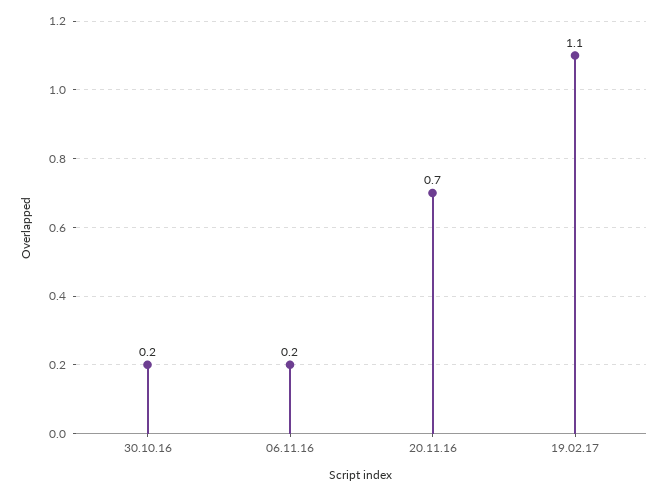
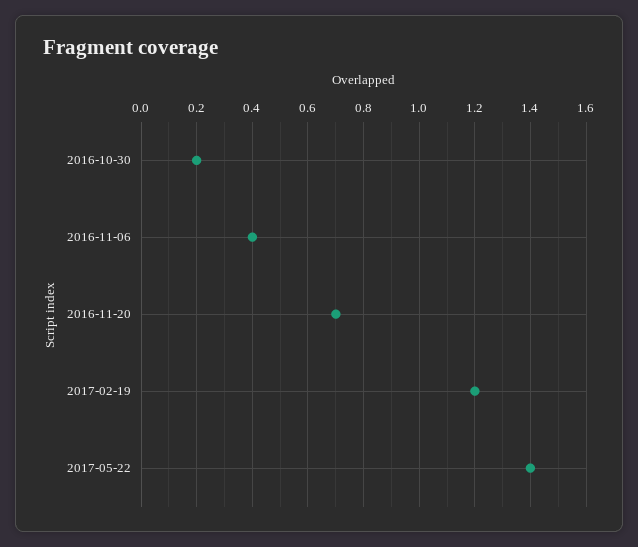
06.11.16: 0.2 -> 0.4
19.02.17: 1.1 -> 1.2
2017-05-22: none -> 1.4

